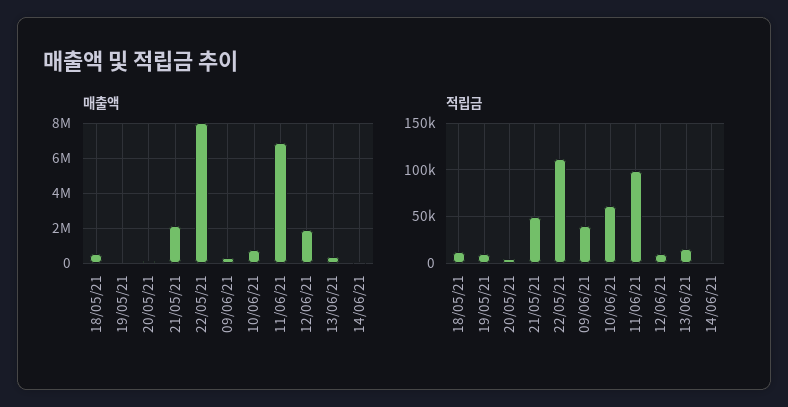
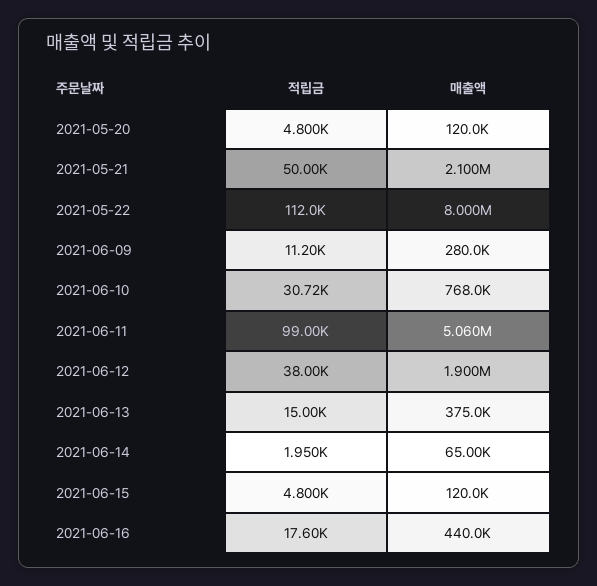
매출액, 18/05/21: 500000 -> none
매출액, 19/05/21: 0 -> none
매출액, 11/06/21: 7000000 -> 5060000
적립금, 18/05/21: 10000 -> none
적립금, 19/05/21: 10000 -> none
적립금, 09/06/21: 40000 -> 11200
적립금, 10/06/21: 60000 -> 30720
적립금, 12/06/21: 10000 -> 38000
적립금, 2021-06-15: none -> 4800
매출액, 2021-06-15: none -> 120000
적립금, 2021-06-16: none -> 17600
매출액, 2021-06-16: none -> 440000

